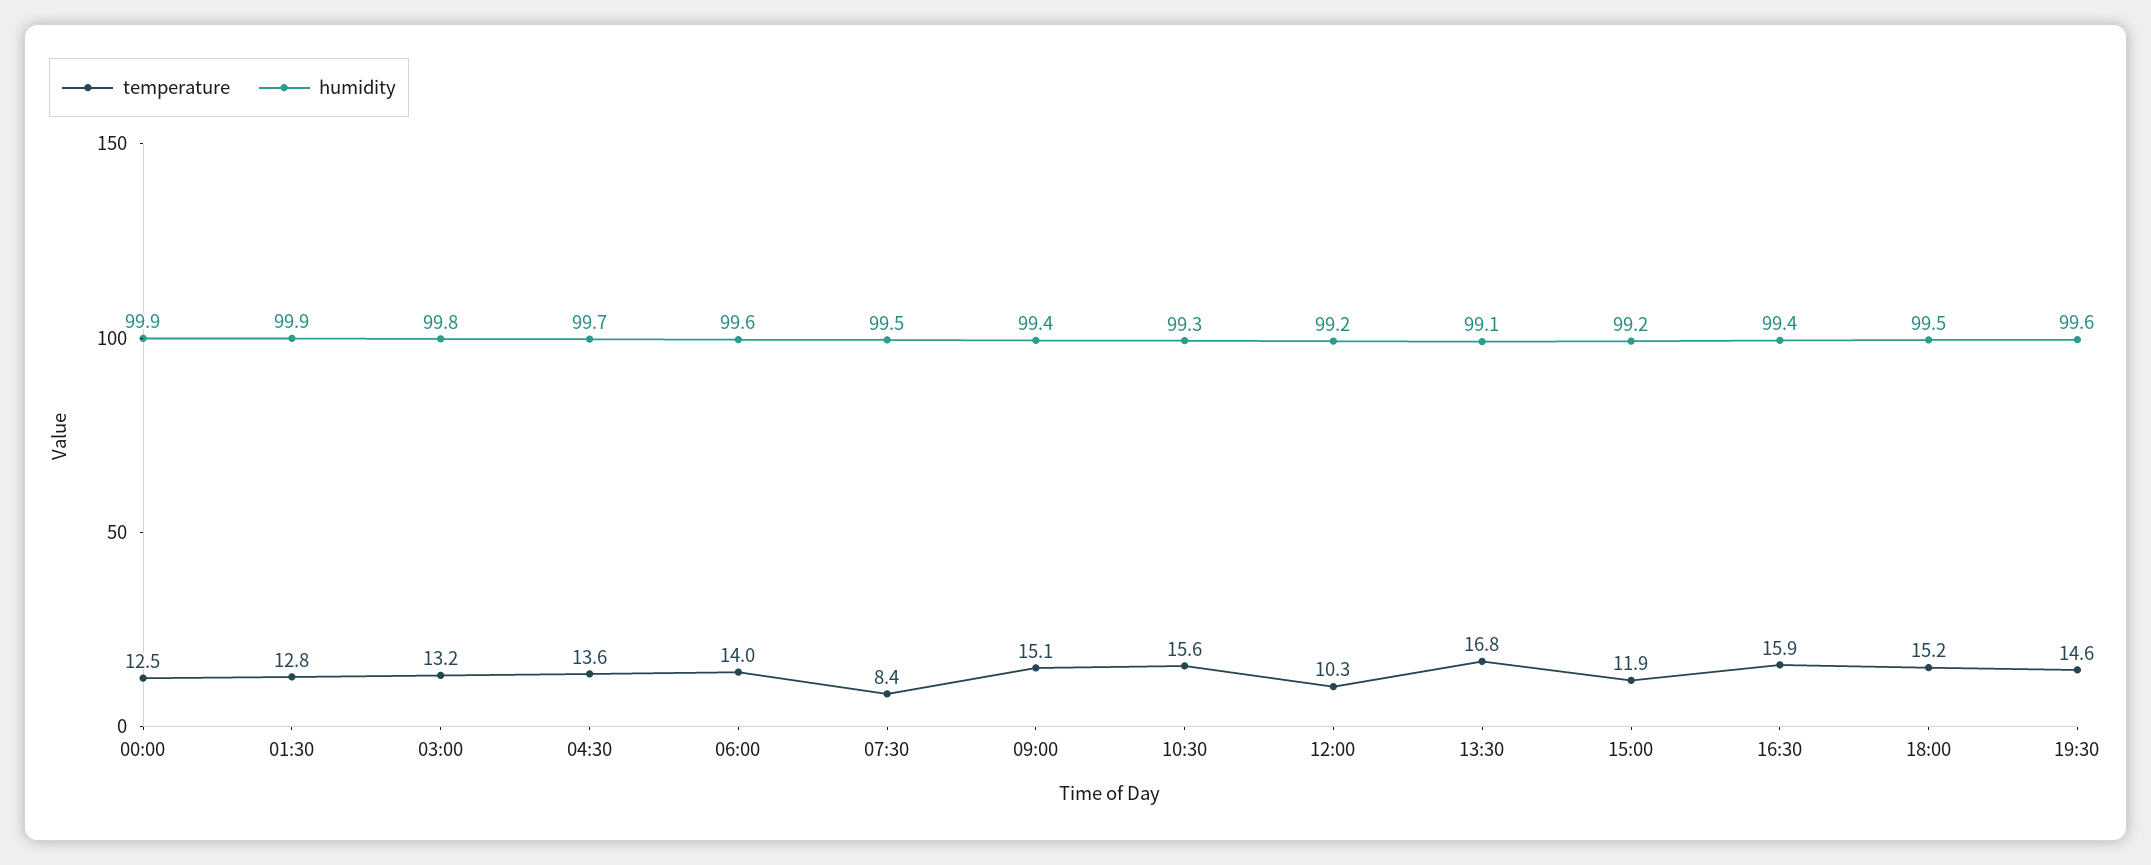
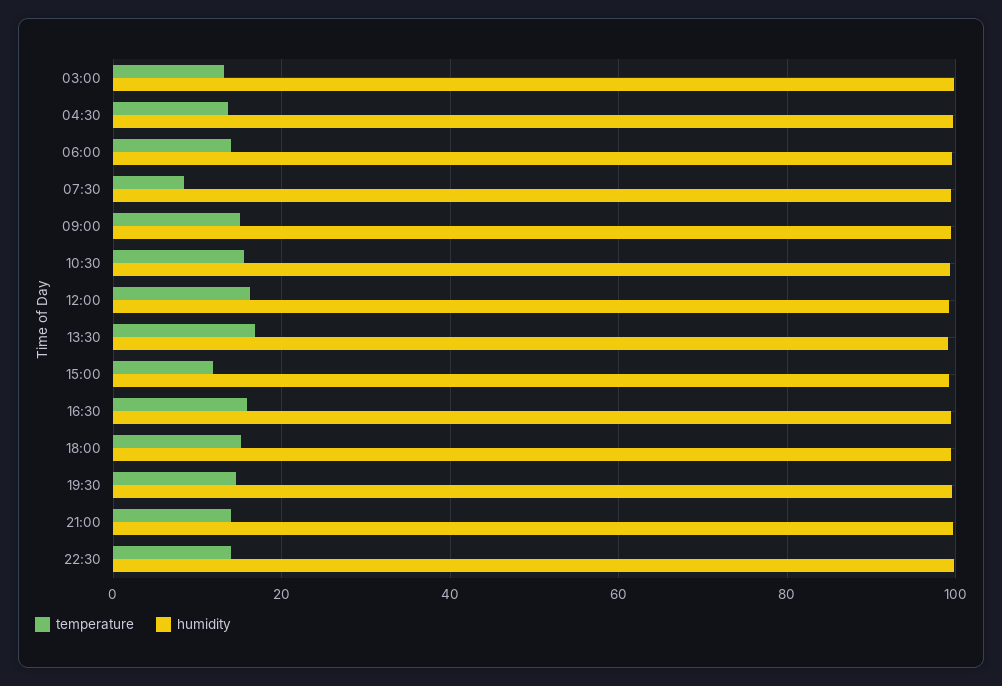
temperature, 00:00: 12.5 -> none
humidity, 00:00: 99.9 -> none
temperature, 01:30: 12.8 -> none
humidity, 01:30: 99.9 -> none
temperature, 12:00: 10.3 -> 16
temperature, 21:00: none -> 14
humidity, 21:00: none -> 100
temperature, 22:30: none -> 14
humidity, 22:30: none -> 100

